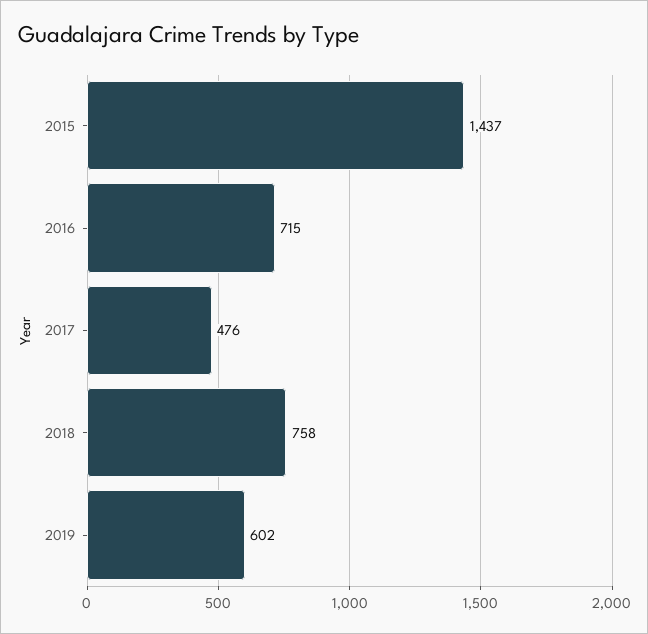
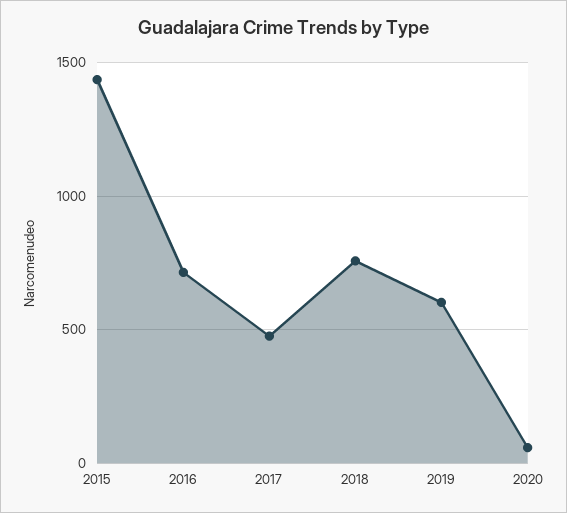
2020: none -> 50

